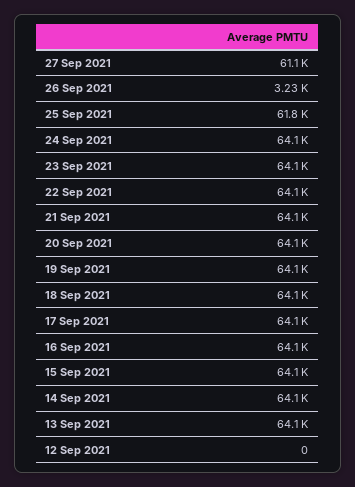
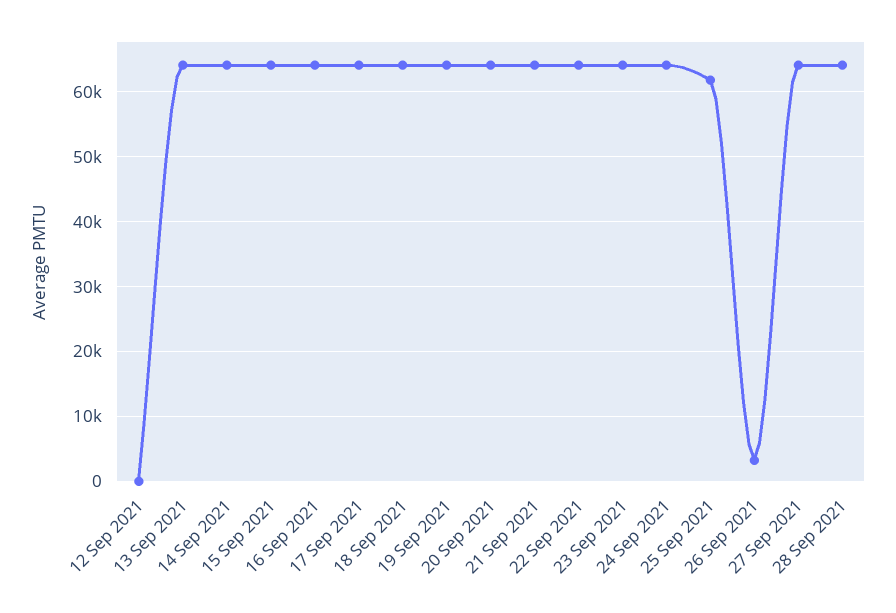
27 Sep 2021: 61100 -> 64000
28 Sep 2021: none -> 64000

